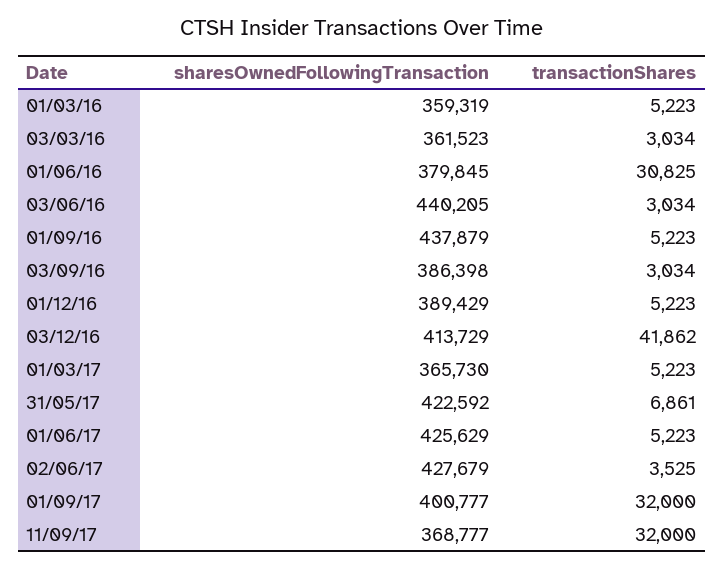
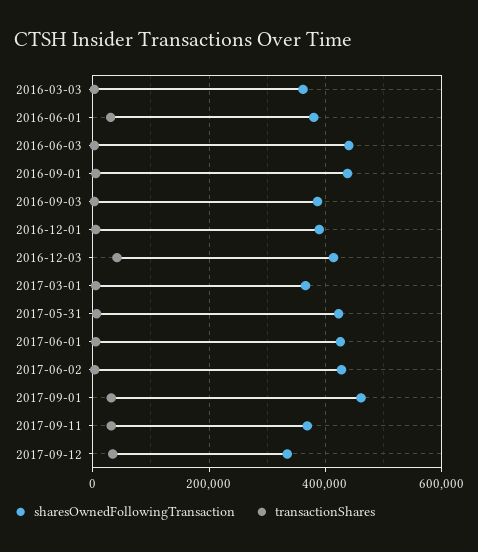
sharesOwnedFollowingTransaction, 01/03/16: 359319 -> none
transactionShares, 01/03/16: 5223 -> none
sharesOwnedFollowingTransaction, 01/09/17: 400777 -> 460000
sharesOwnedFollowingTransaction, 2017-09-12: none -> 340000
transactionShares, 2017-09-12: none -> 40000

